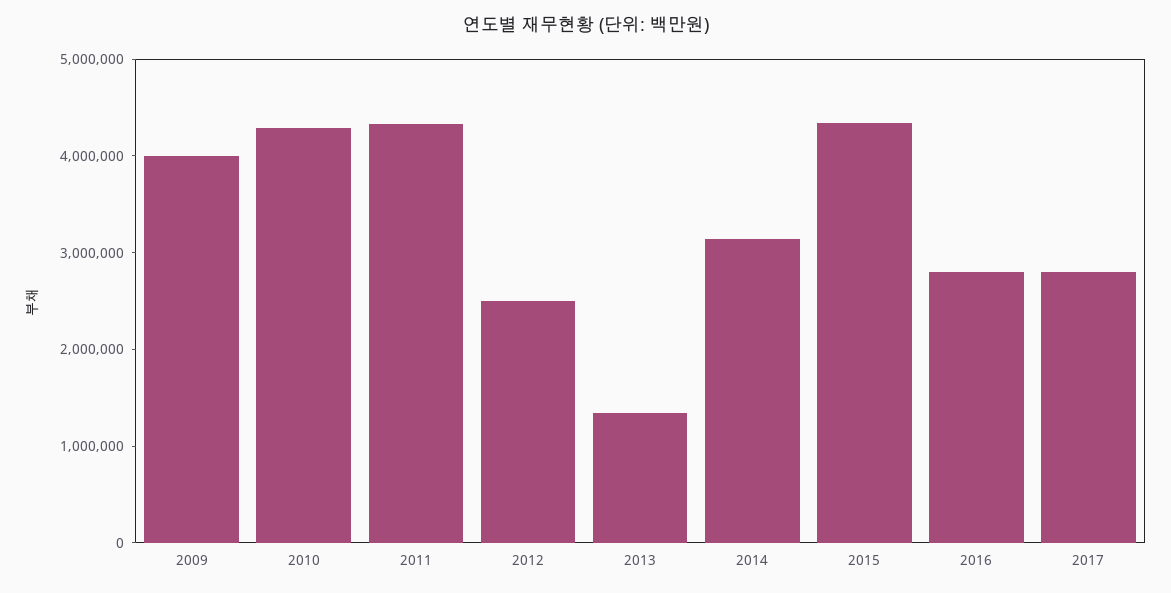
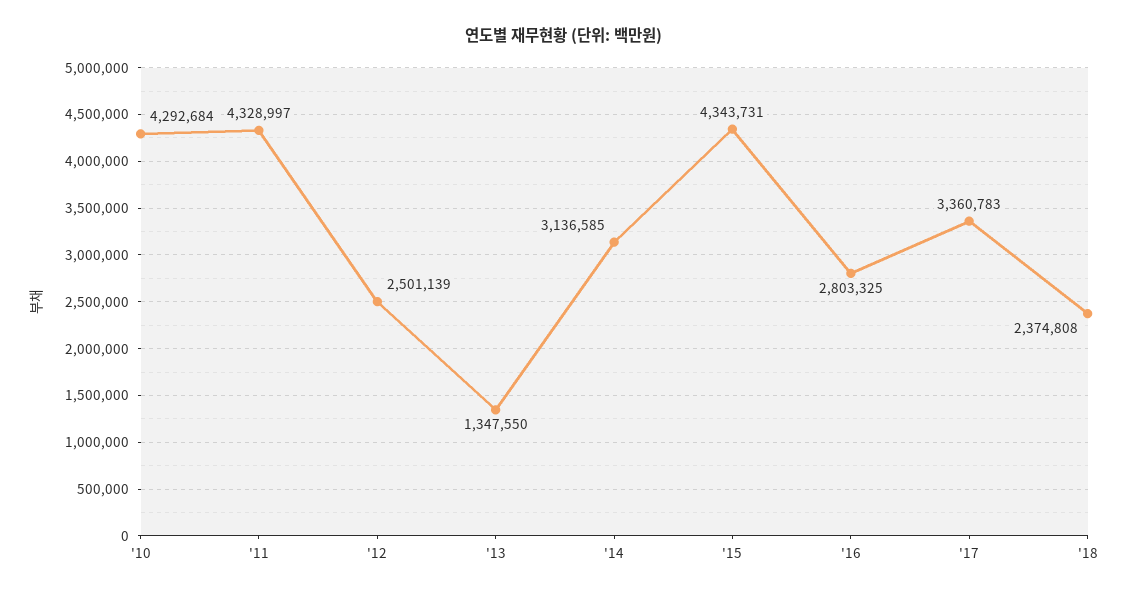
2009: 4000000 -> none
2017: 2800000 -> 3360783
'18: none -> 2374808

